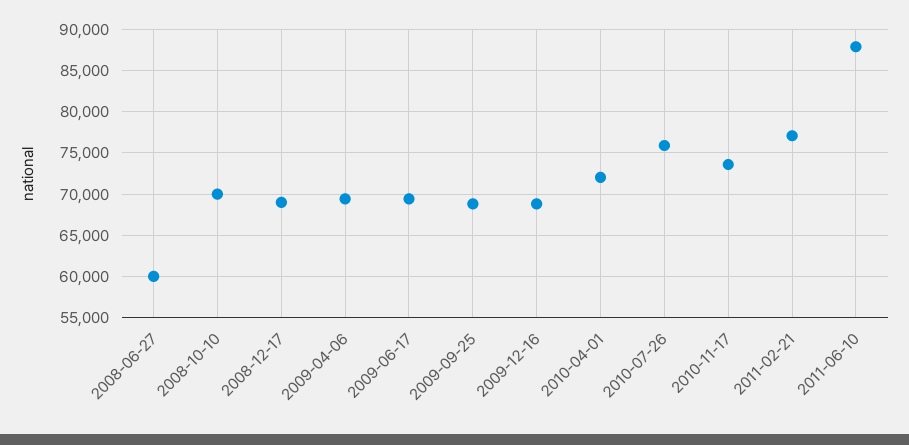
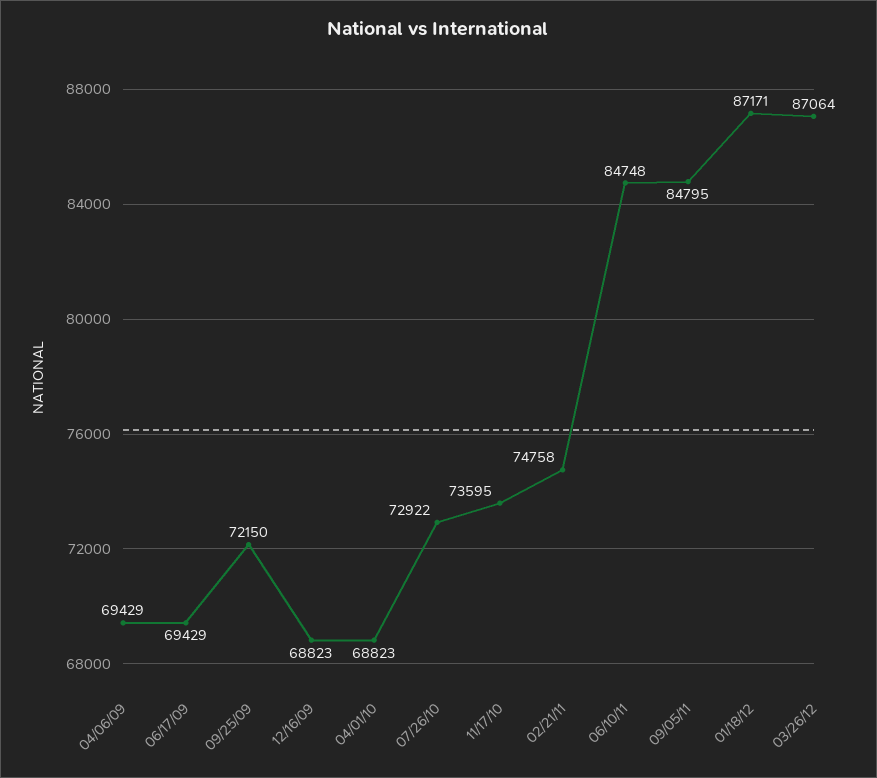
2008-06-27: 60000 -> none
2008-10-10: 70000 -> none
2008-12-17: 69000 -> none
2009-09-25: 69000 -> 72150
2010-04-01: 72000 -> 68823
2010-07-26: 76000 -> 72922
2011-02-21: 77000 -> 74758
2011-06-10: 88000 -> 84748
09/05/11: none -> 84795
01/18/12: none -> 87171
03/26/12: none -> 87064

